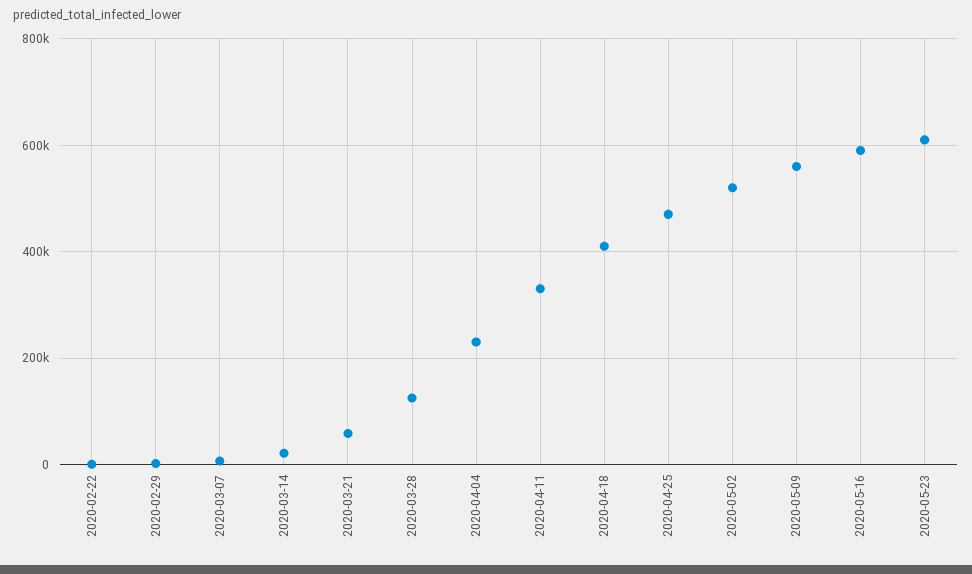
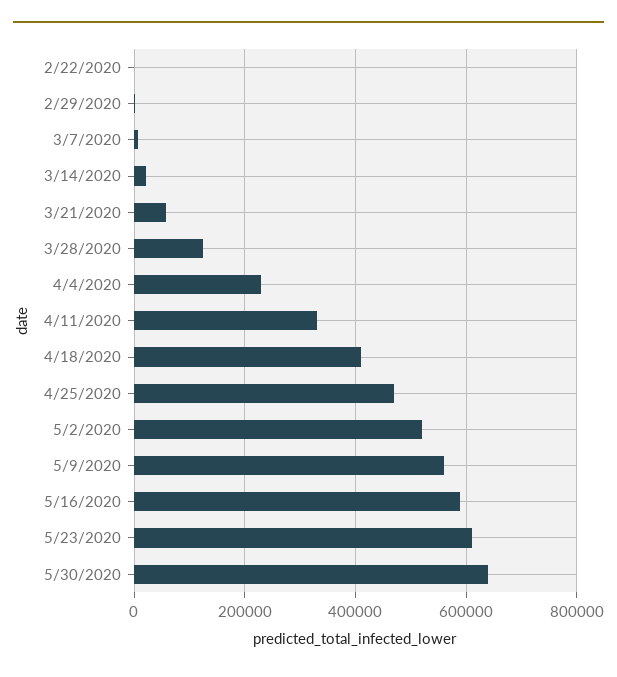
5/30/2020: none -> 640000

